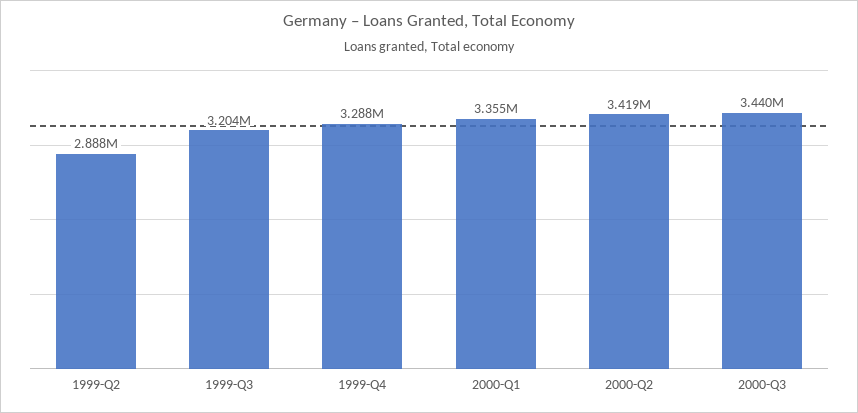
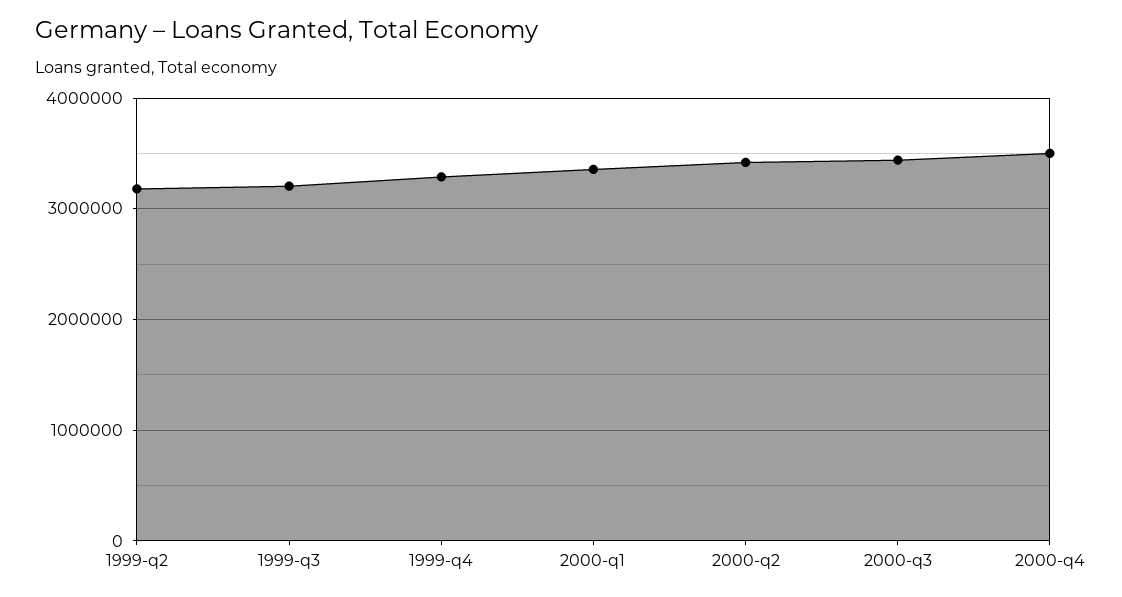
1999-Q2: 2888000 -> 3200000
2000-q4: none -> 3500000

